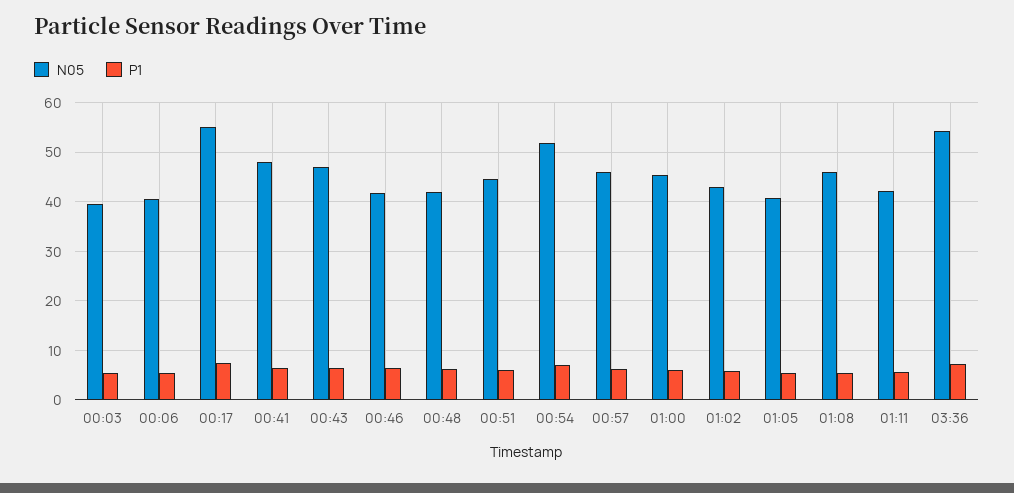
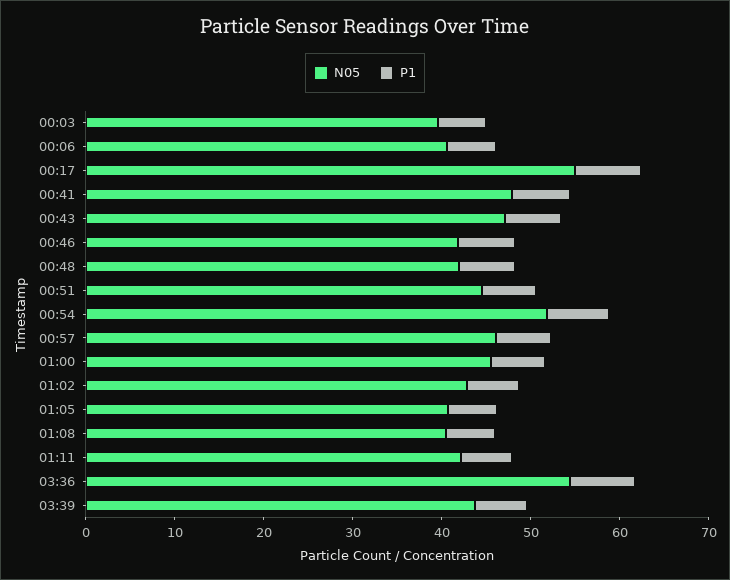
N05, 01:08: 46 -> 40
N05, 03:39: none -> 44
P1, 03:39: none -> 6

